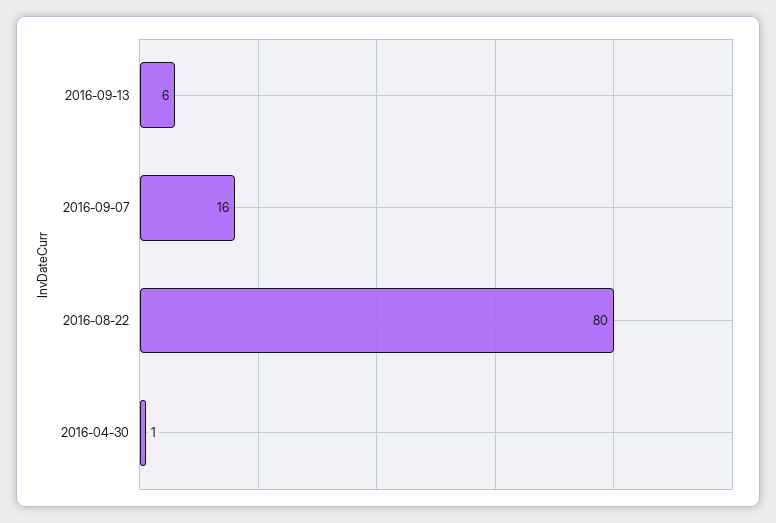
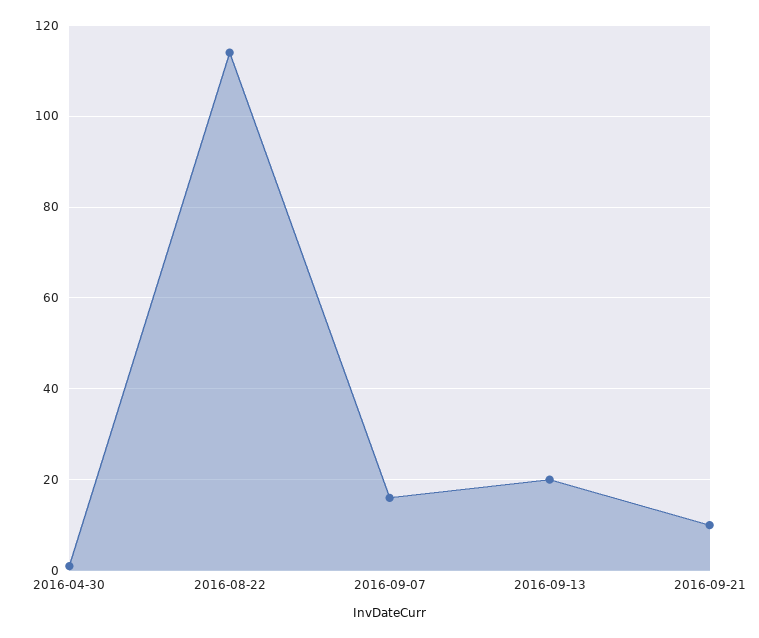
2016-09-13: 6 -> 20
2016-08-22: 80 -> 115
2016-09-21: none -> 10

